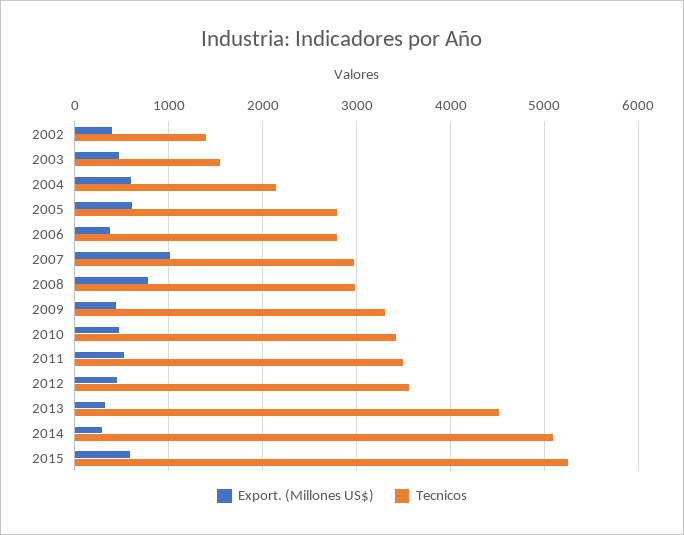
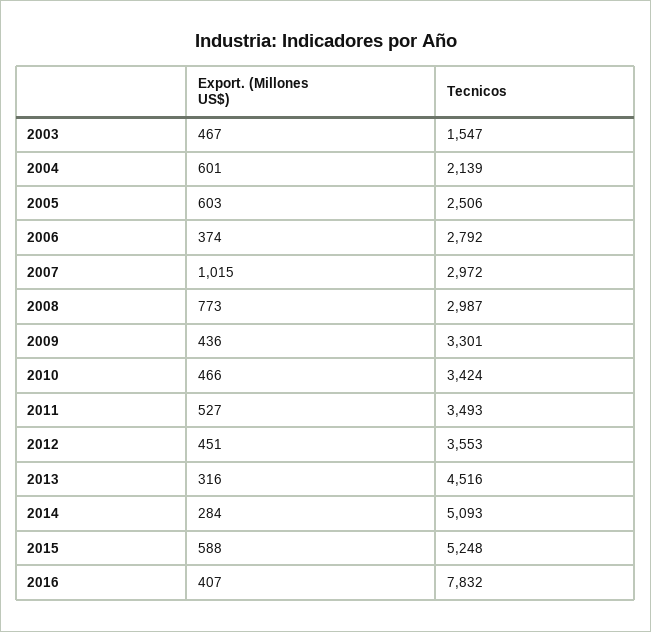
Export. (Millones US$), 2002: 400 -> none
Tecnicos, 2002: 1400 -> none
Tecnicos, 2005: 2800 -> 2506
Export. (Millones US$), 2016: none -> 407
Tecnicos, 2016: none -> 7832

